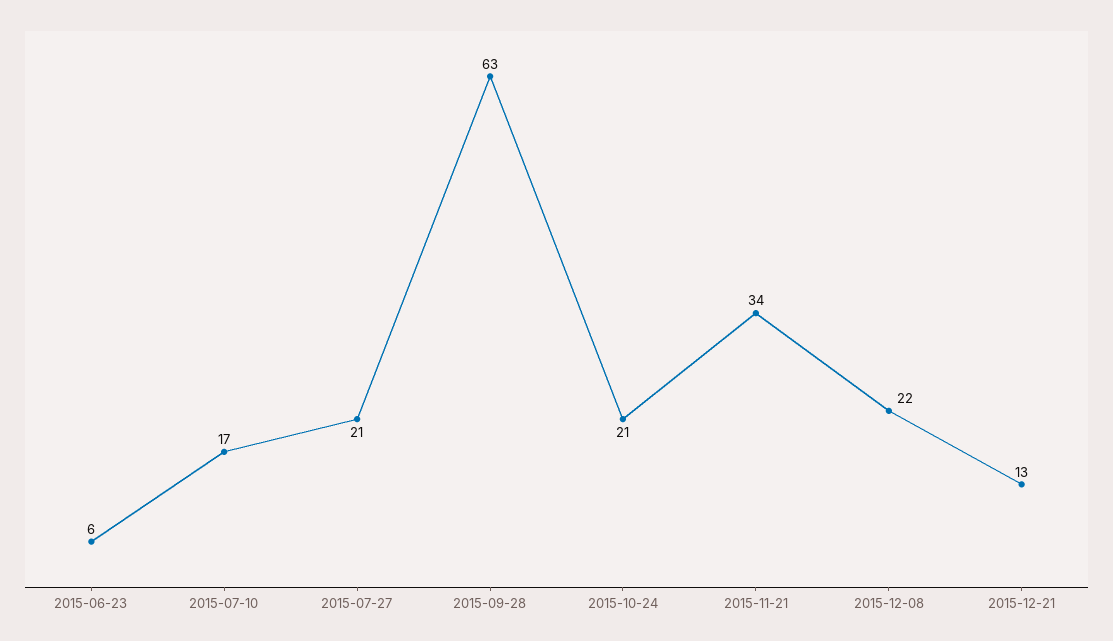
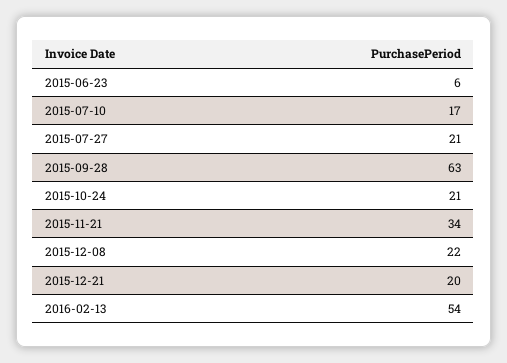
2015-12-21: 13 -> 20
2016-02-13: none -> 54

